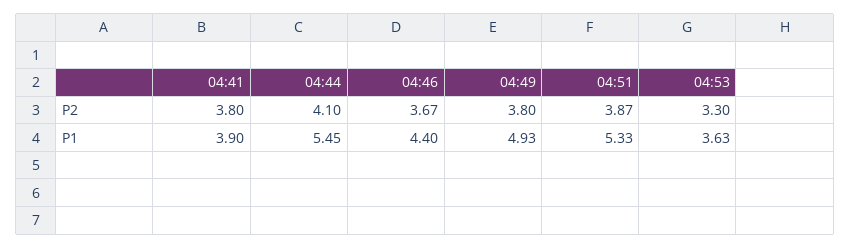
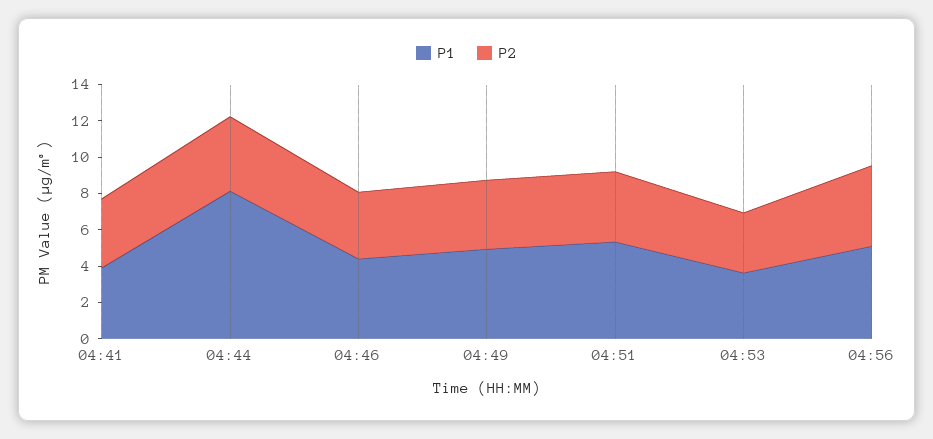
P1, 04:44: 5.45 -> 8
P1, 04:56: none -> 5
P2, 04:56: none -> 4.5

